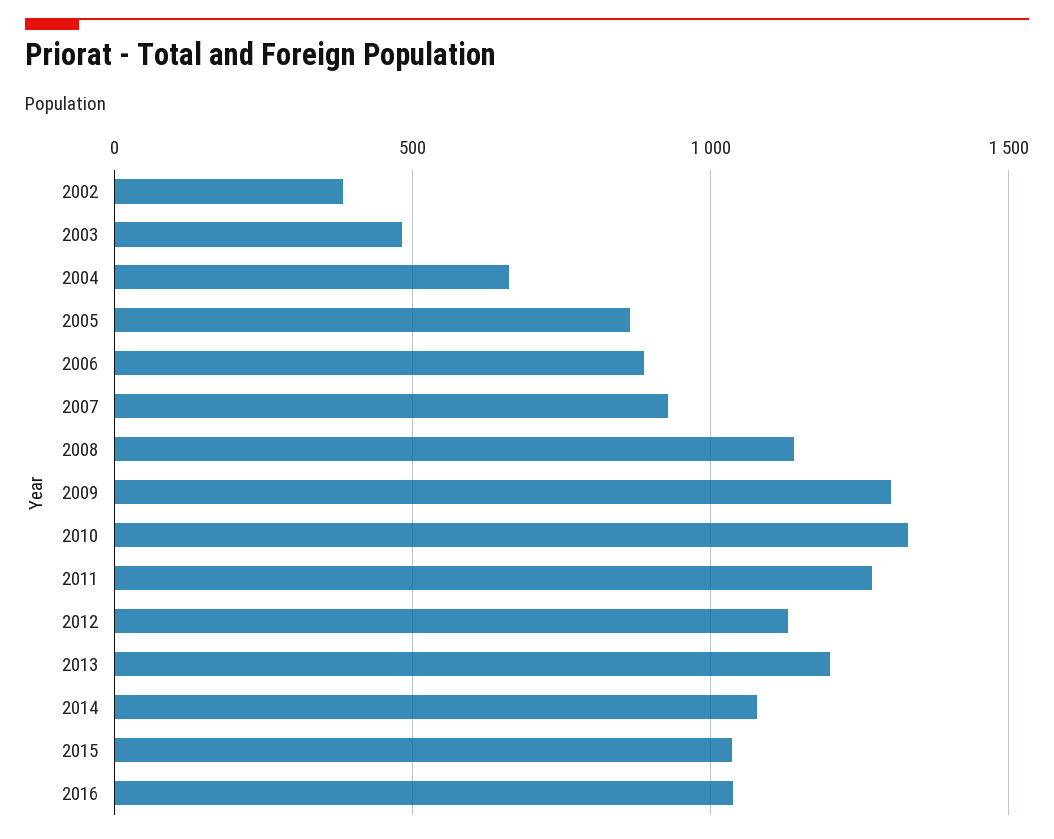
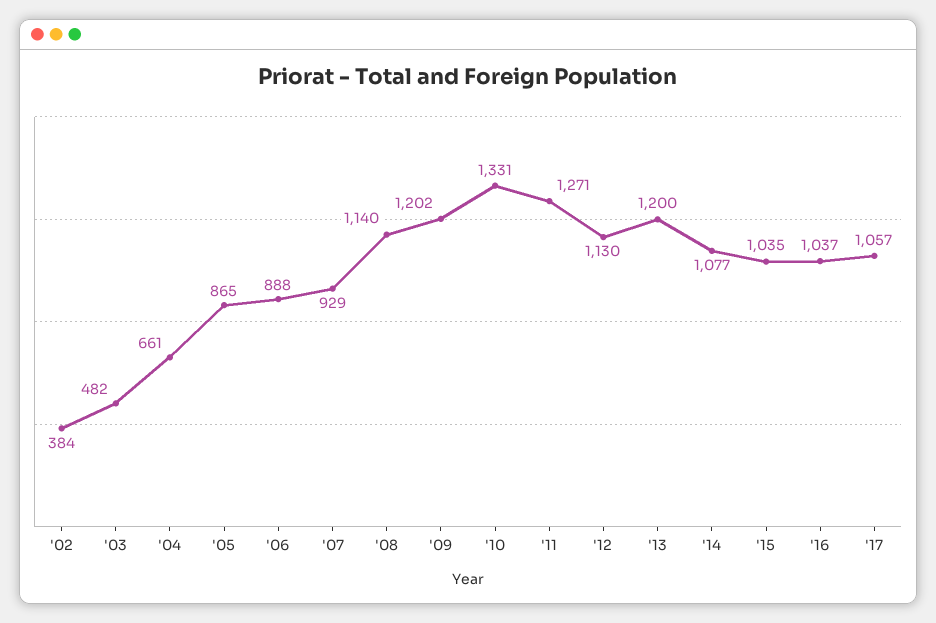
2009: 1300 -> 1202
'17: none -> 1057

